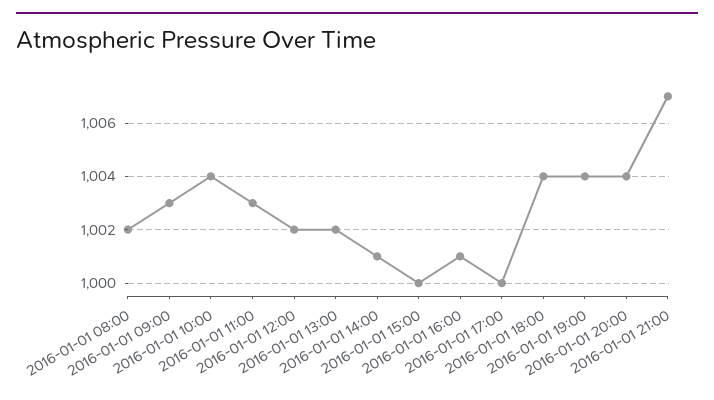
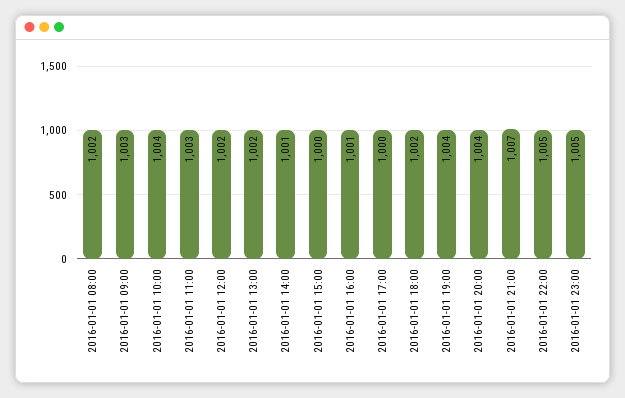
2016-01-01 18:00: 1004 -> 1002
2016-01-01 22:00: none -> 1005
2016-01-01 23:00: none -> 1005

